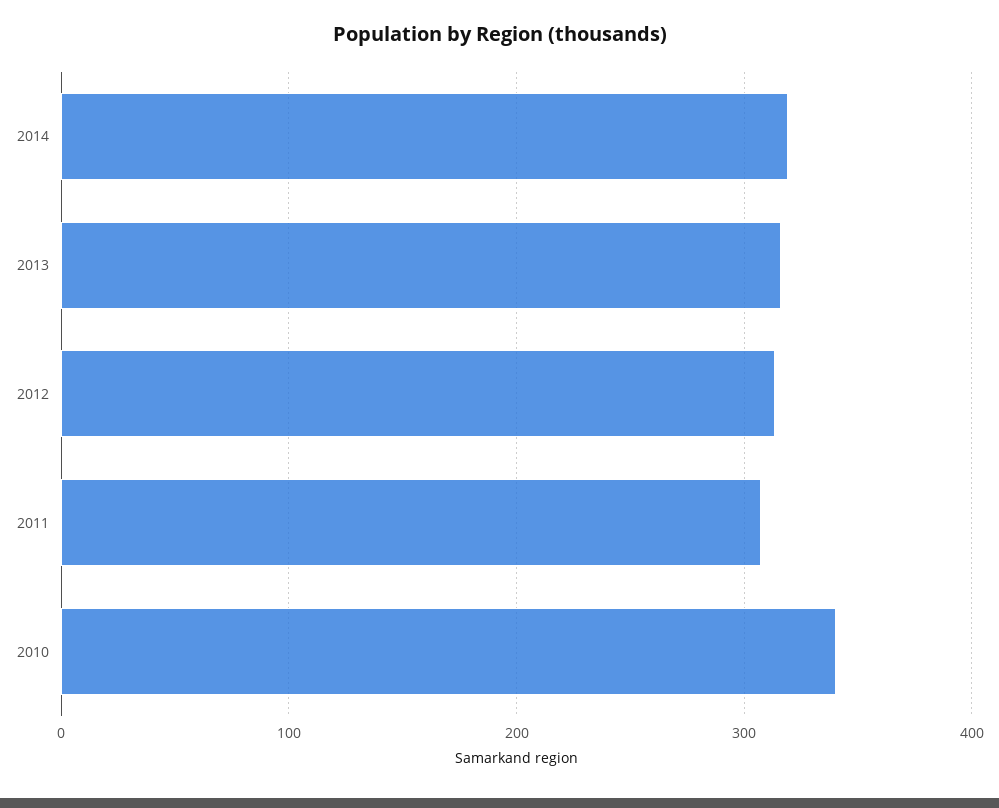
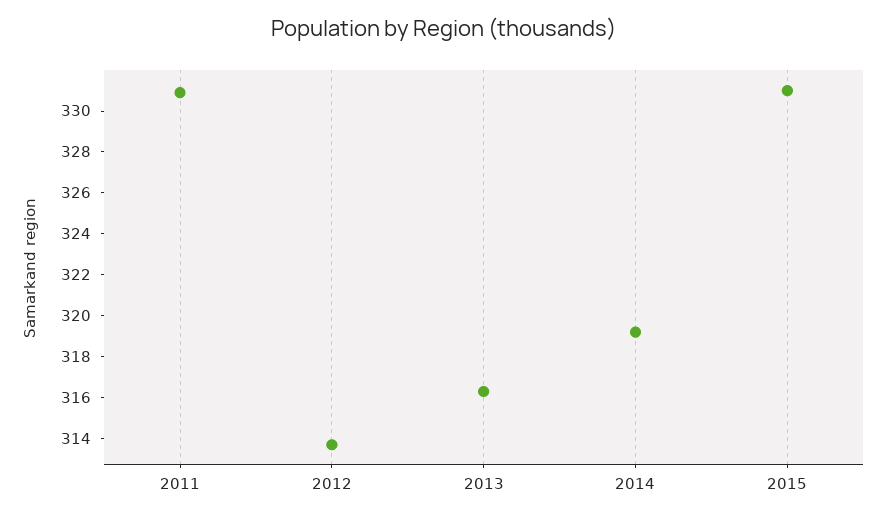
2011: 310 -> 331
2010: 340 -> none
2015: none -> 331

